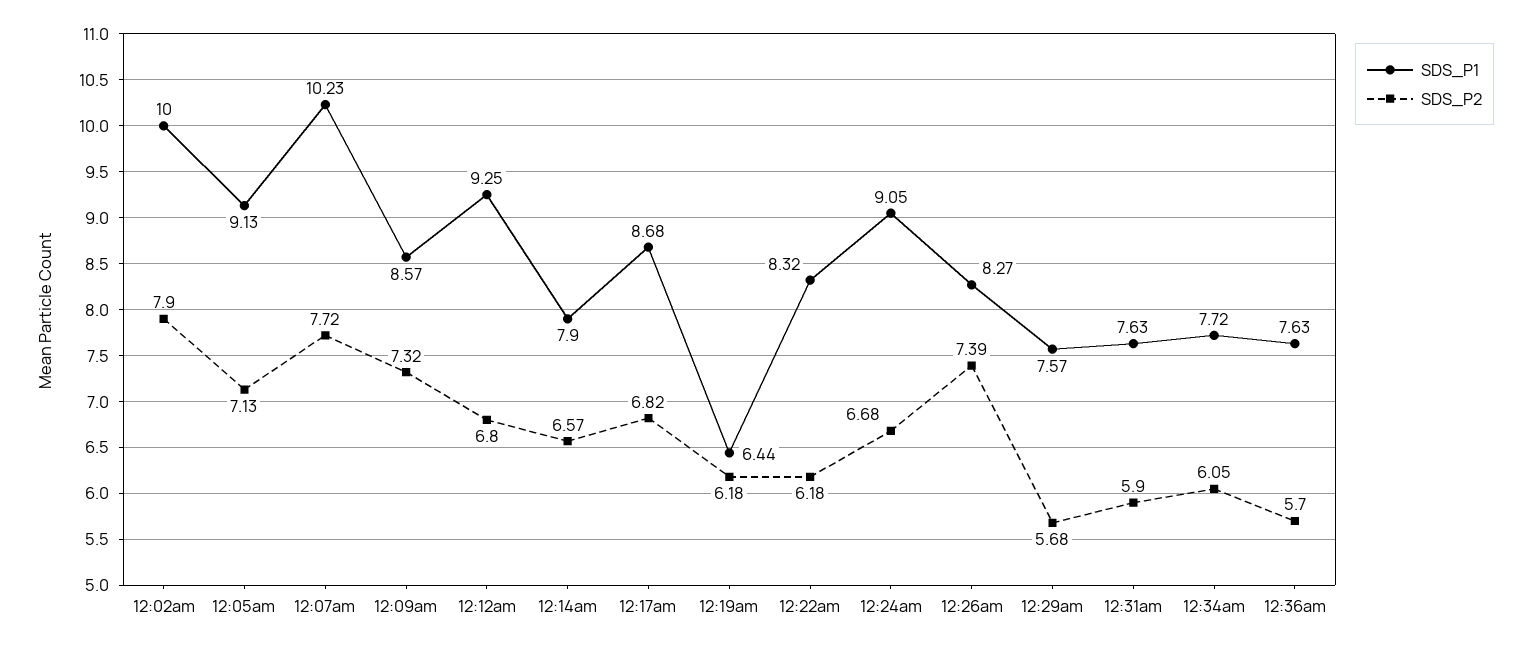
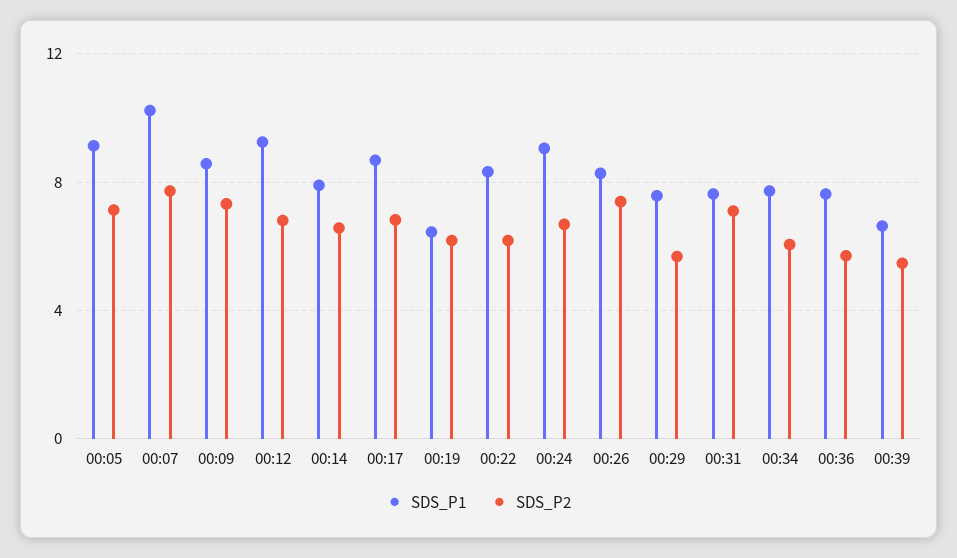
SDS_P1, 12:02am: 10 -> none
SDS_P2, 12:02am: 7.9 -> none
SDS_P2, 12:31am: 5.9 -> 7
SDS_P1, 00:39: none -> 6.5
SDS_P2, 00:39: none -> 5.5

